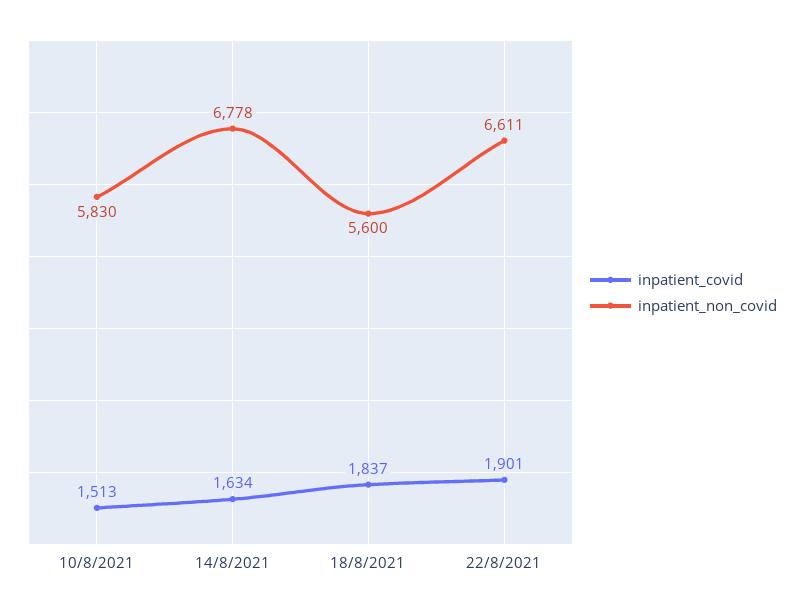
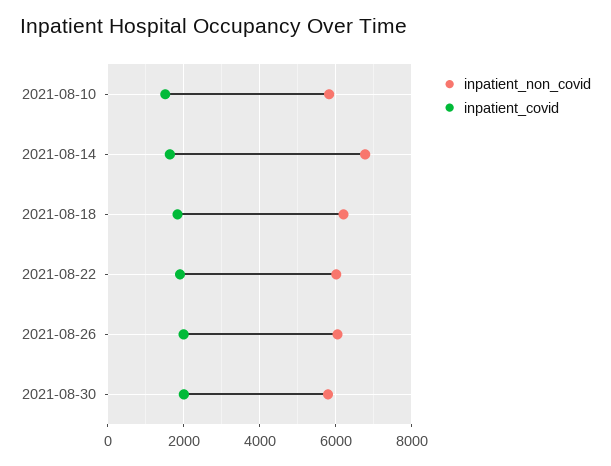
inpatient_non_covid, 18/8/2021: 5600 -> 6200
inpatient_non_covid, 22/8/2021: 6611 -> 6000
inpatient_non_covid, 2021-08-26: none -> 6000
inpatient_covid, 2021-08-26: none -> 2000
inpatient_non_covid, 2021-08-30: none -> 5800
inpatient_covid, 2021-08-30: none -> 2000

